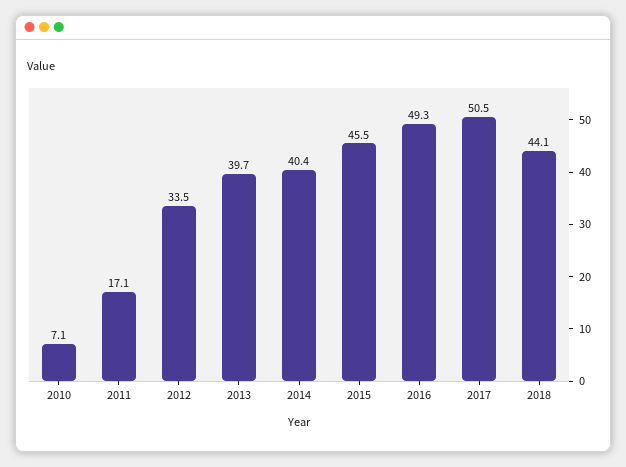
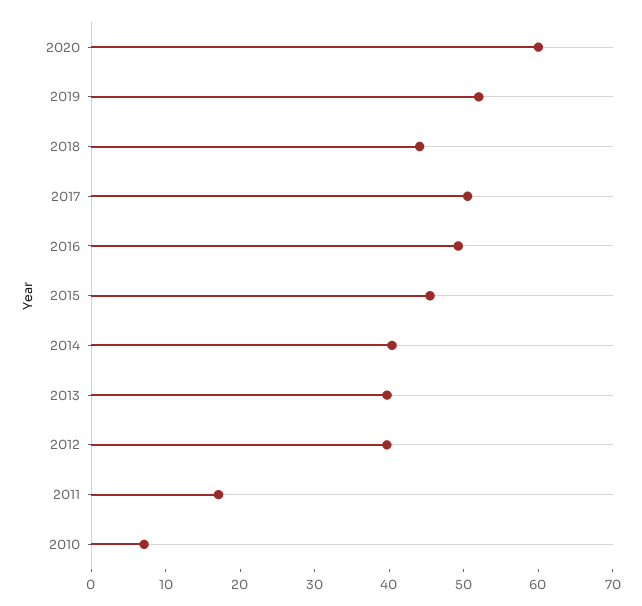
2012: 33.5 -> 40
2020: none -> 60
2019: none -> 52

